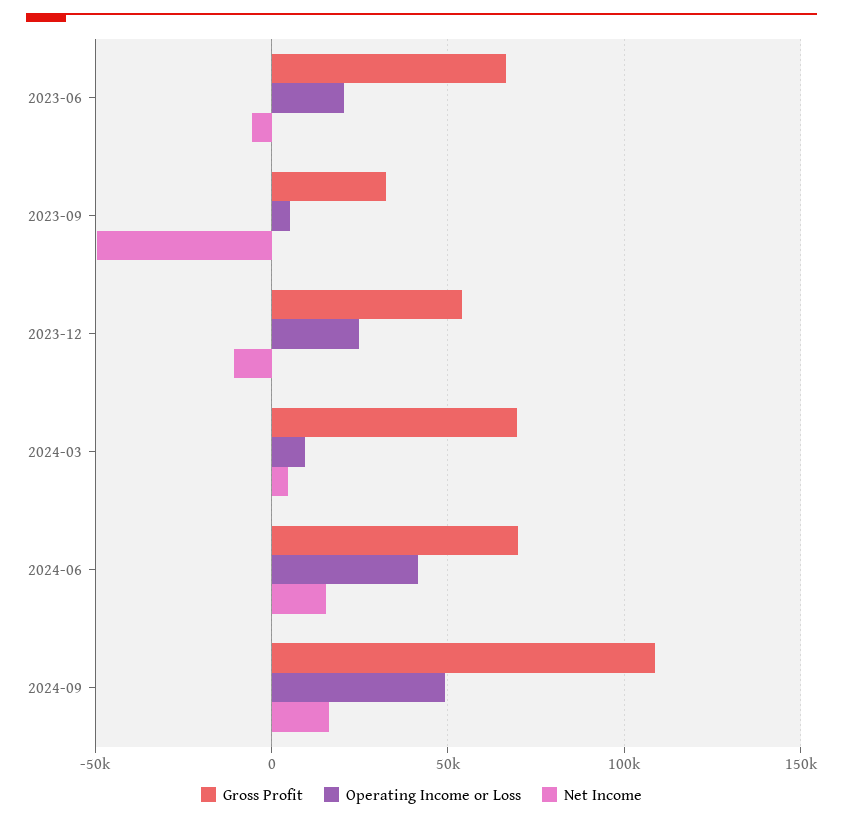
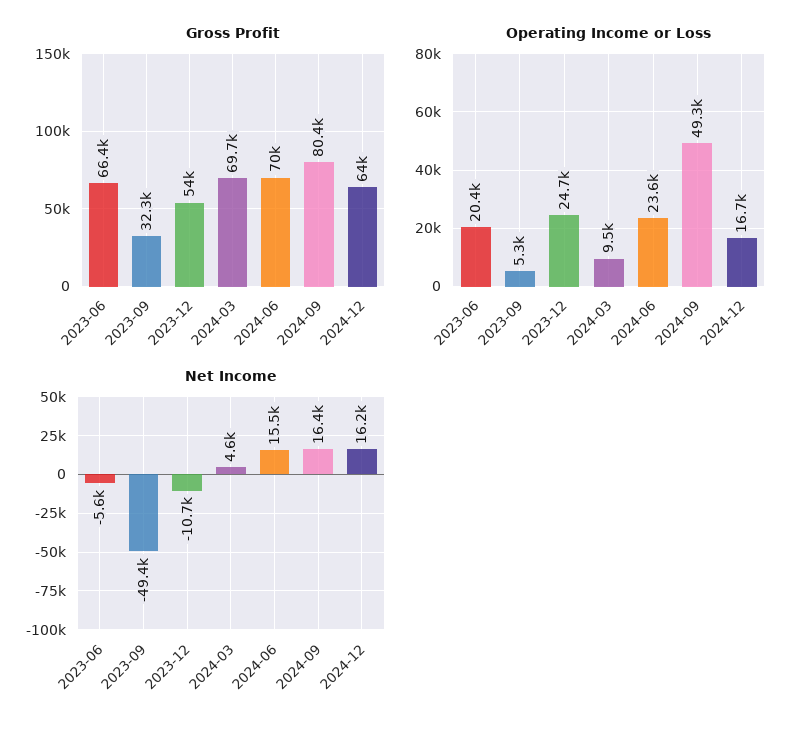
Operating Income or Loss, 2024-06: 40000 -> 23600
Gross Profit, 2024-09: 110000 -> 80400
Gross Profit, 2024-12: none -> 64000
Operating Income or Loss, 2024-12: none -> 16700
Net Income, 2024-12: none -> 16200

